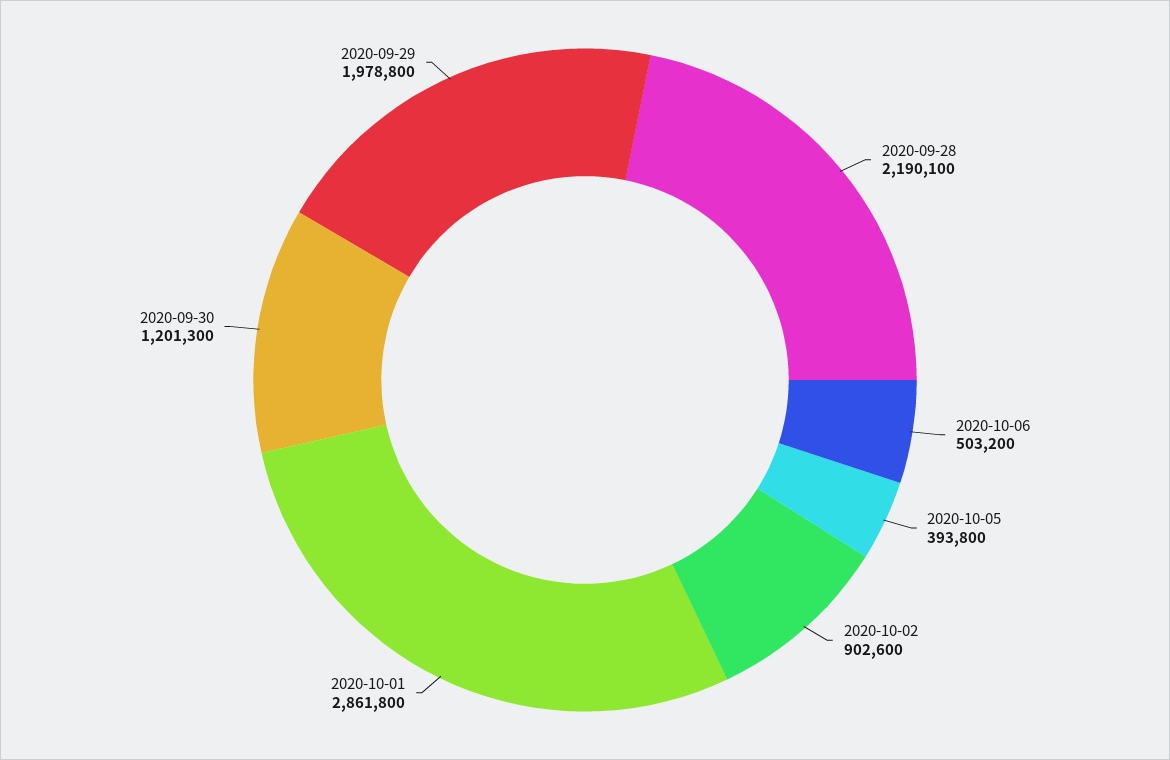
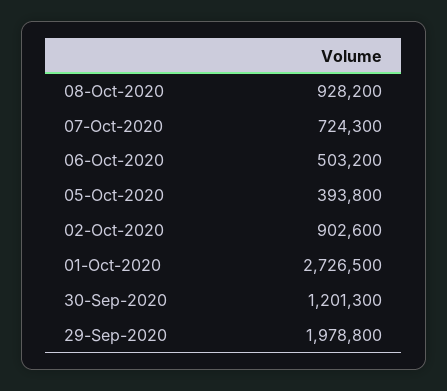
2020-09-28: 2190100 -> none
2020-10-01: 2861800 -> 2726500
08-Oct-2020: none -> 928200
07-Oct-2020: none -> 724300

